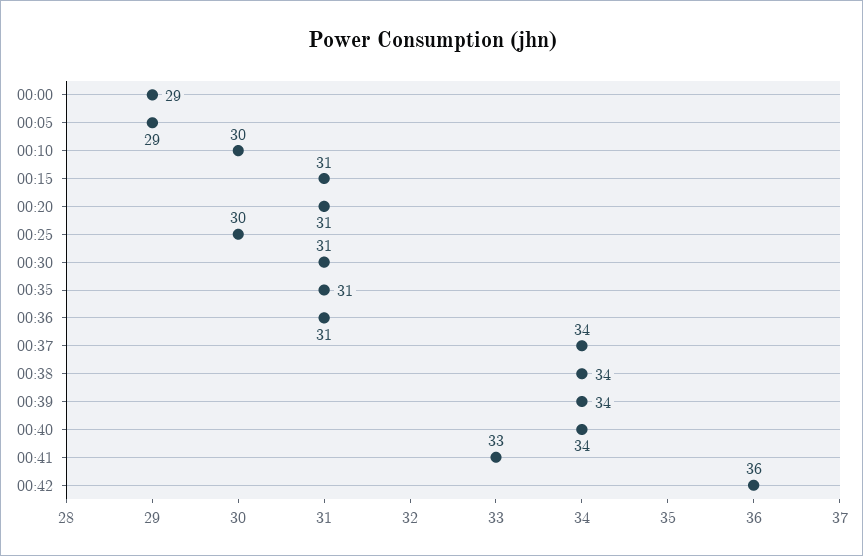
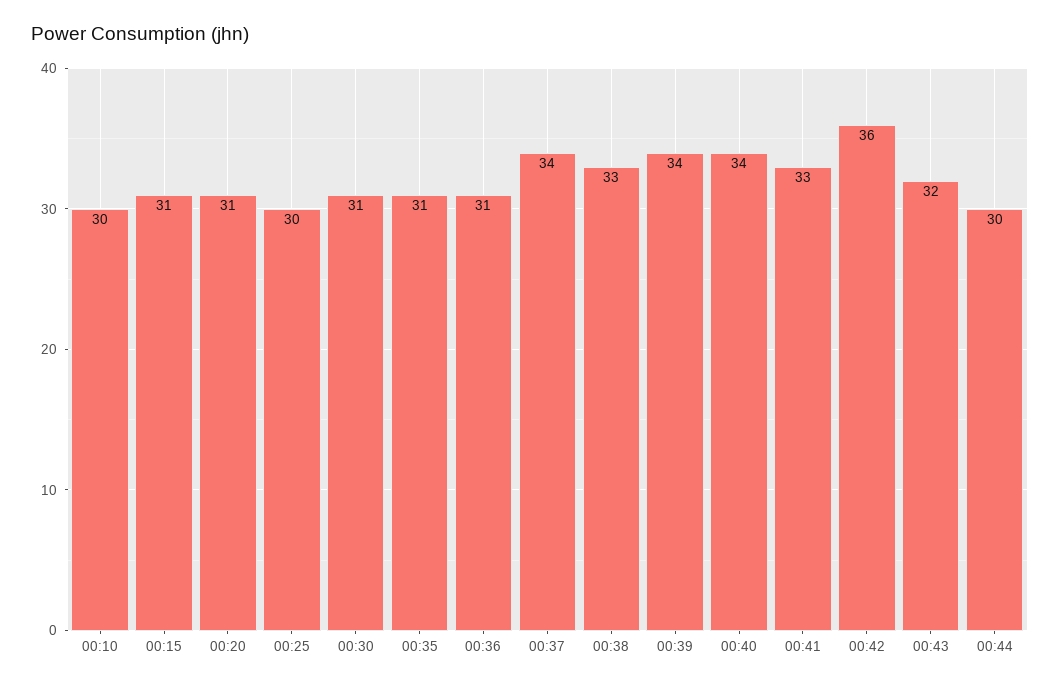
00:00: 29 -> none
00:05: 29 -> none
00:38: 34 -> 33
00:43: none -> 32
00:44: none -> 30

